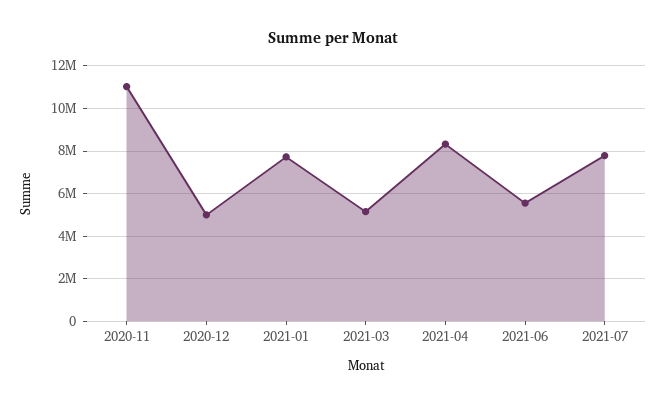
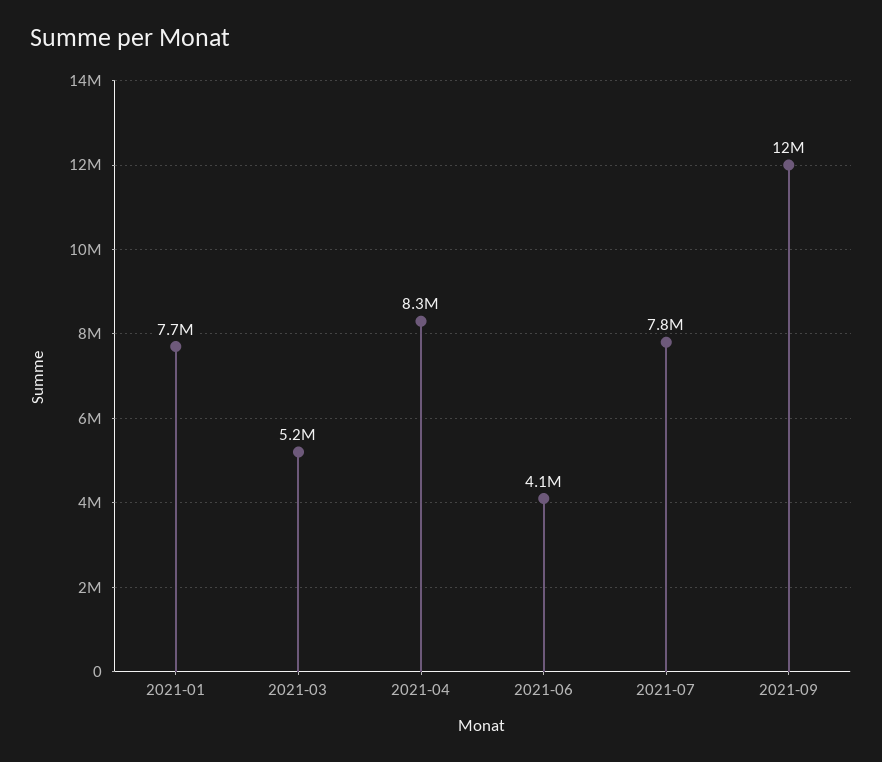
2020-11: 11000000 -> none
2020-12: 5000000 -> none
2021-06: 5500000 -> 4100000
2021-09: none -> 12000000

